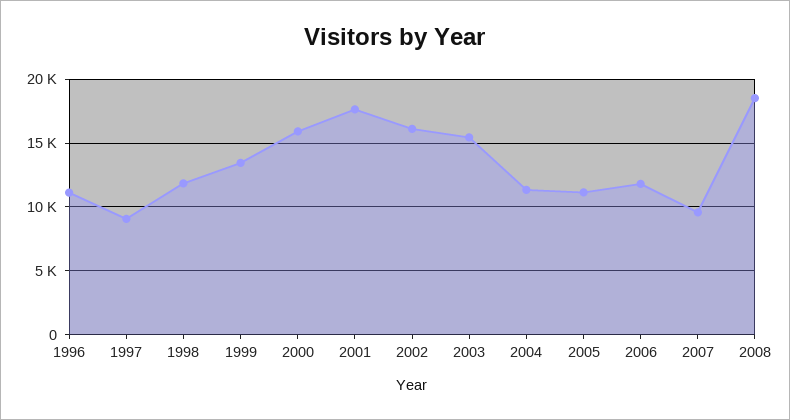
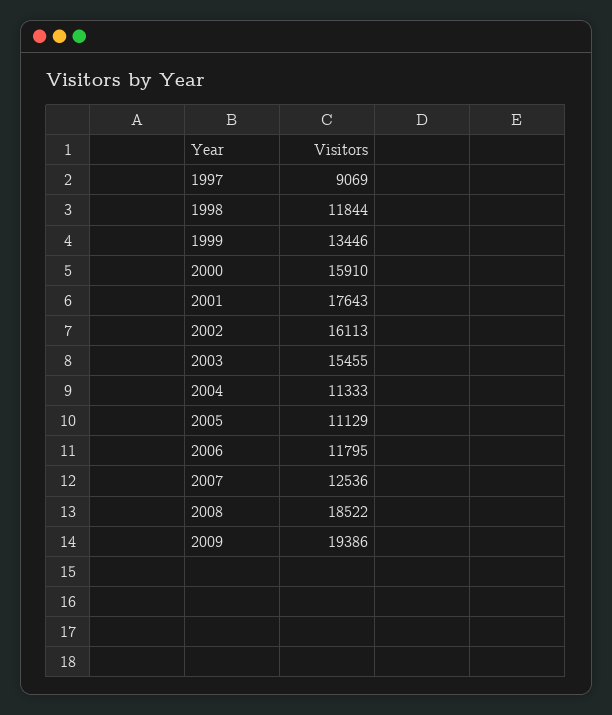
1996: 11000 -> none
2007: 9500 -> 12536
2009: none -> 19386

